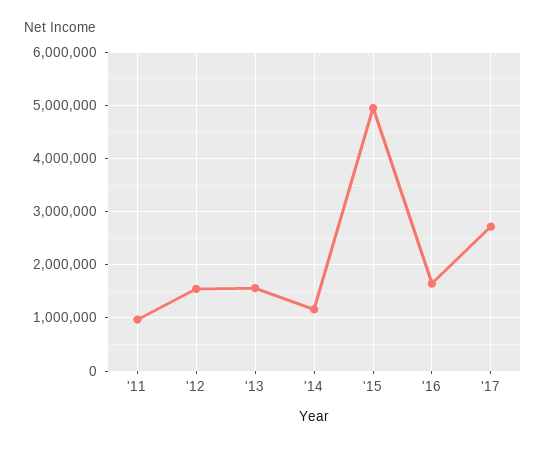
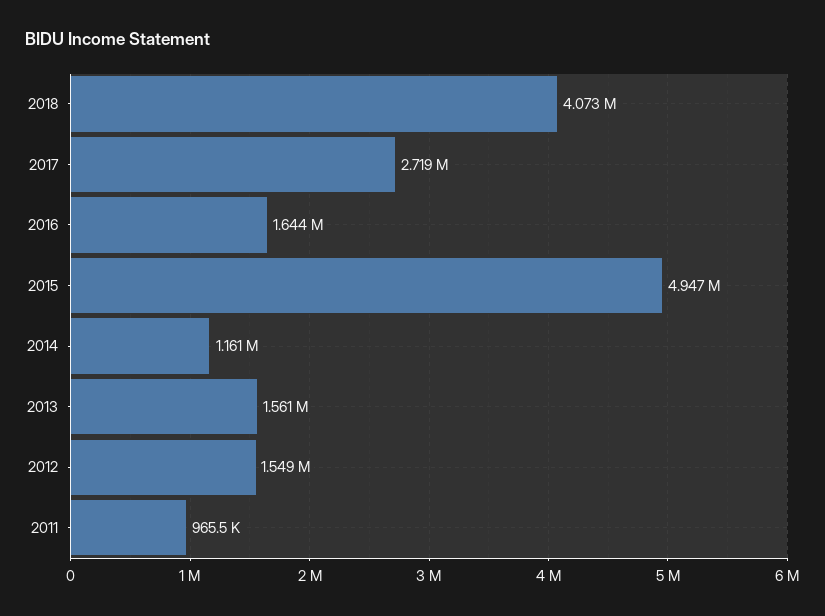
2018: none -> 4073000

